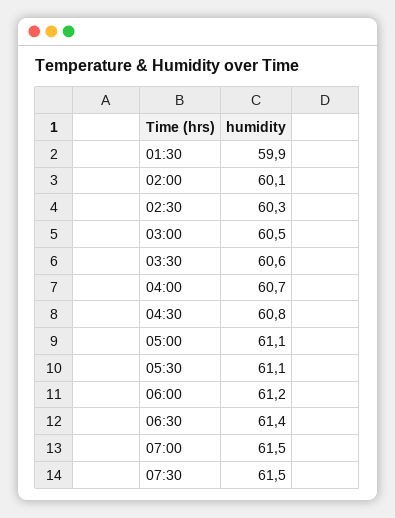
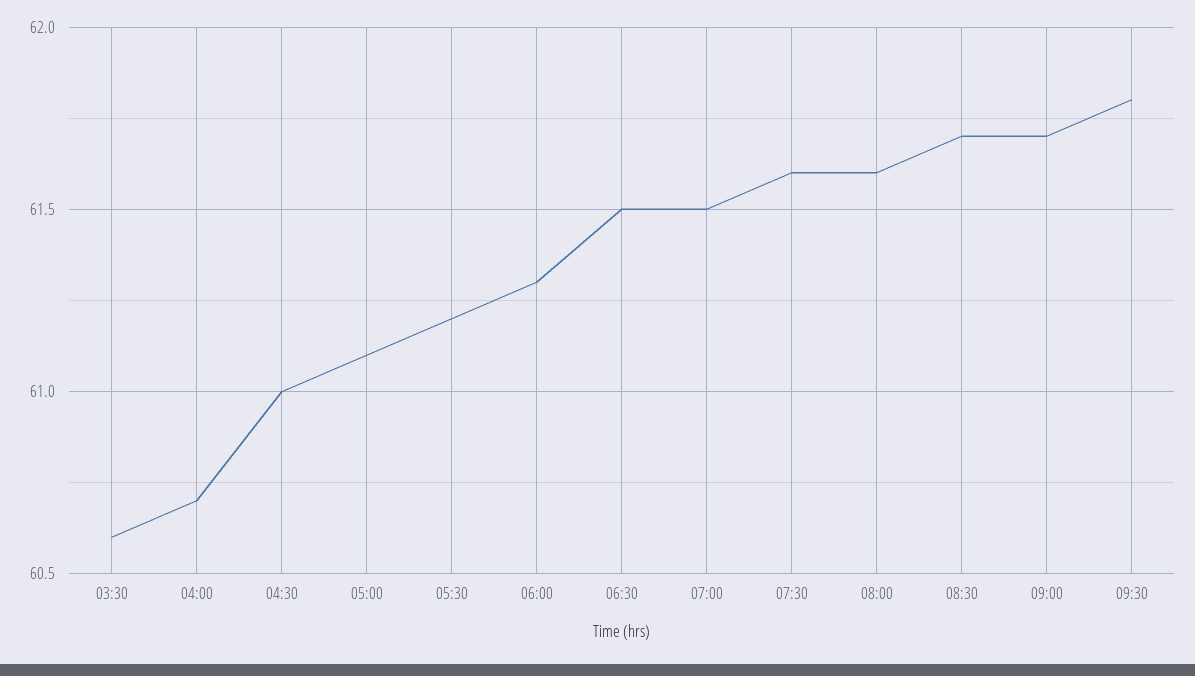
01:30: 59.9 -> none
02:00: 60.1 -> none
02:30: 60.3 -> none
03:00: 60.5 -> none
04:30: 60.8 -> 61
05:30: 61.1 -> 61.2
06:00: 61.2 -> 61.3
06:30: 61.4 -> 61.5
07:30: 61.5 -> 61.6
08:00: none -> 61.6
08:30: none -> 61.7
09:00: none -> 61.7
09:30: none -> 61.8

